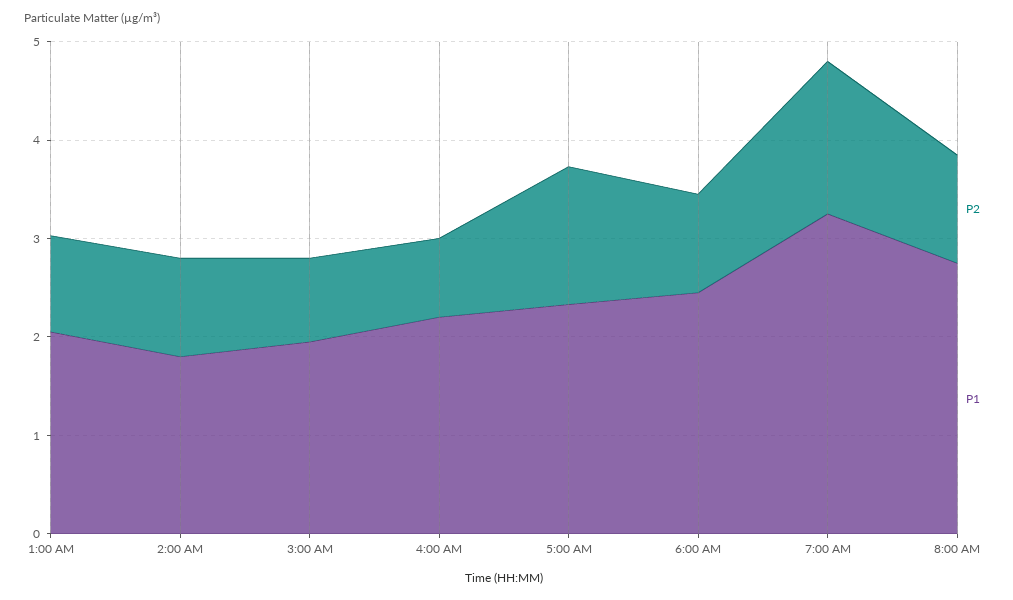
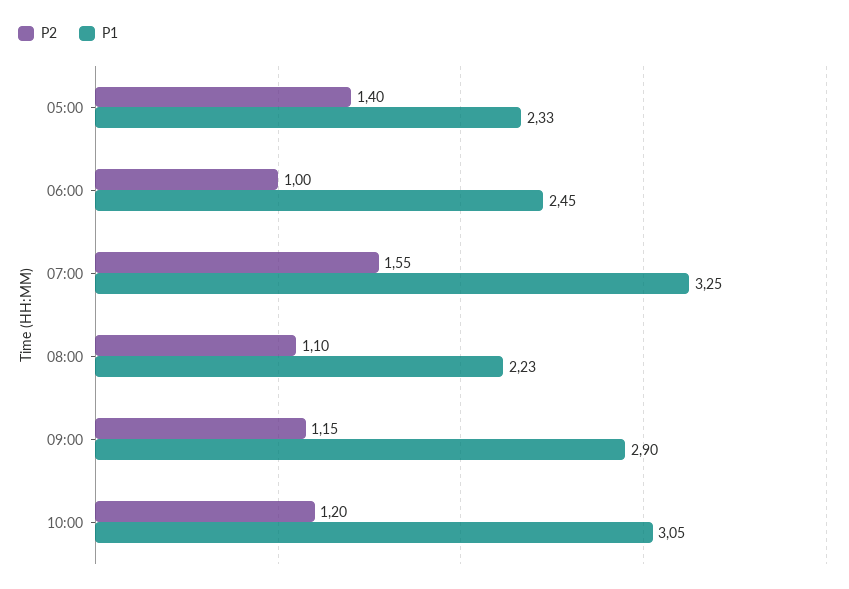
P2, 1:00 AM: 1 -> none
P1, 1:00 AM: 2 -> none
P2, 2:00 AM: 1 -> none
P1, 2:00 AM: 1.8 -> none
P2, 3:00 AM: 0.8 -> none
P1, 3:00 AM: 2 -> none
P2, 4:00 AM: 0.8 -> none
P1, 4:00 AM: 2.2 -> none
P1, 8:00 AM: 2.8 -> 2.23
P2, 09:00: none -> 1.15
P1, 09:00: none -> 2.9
P2, 10:00: none -> 1.2
P1, 10:00: none -> 3.05

